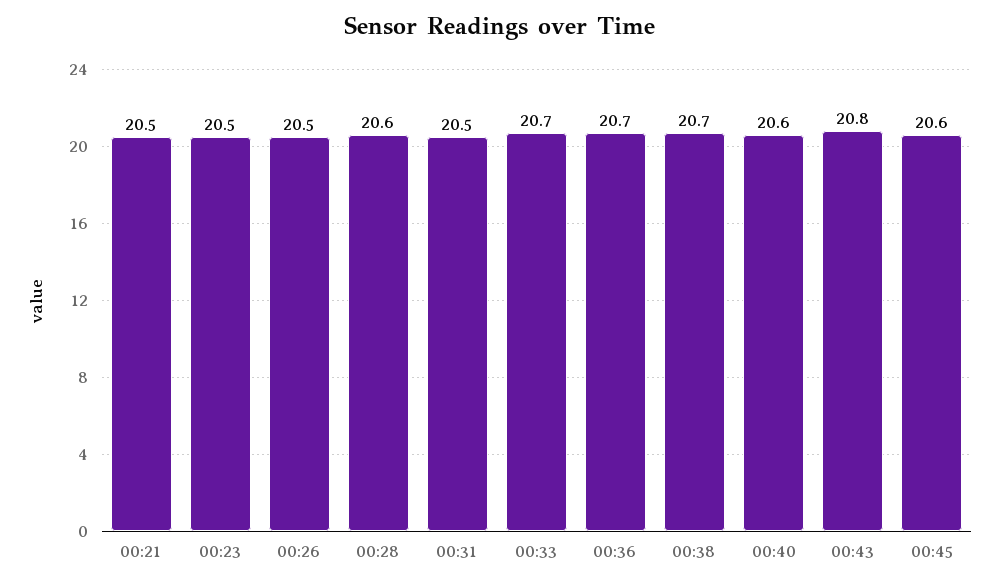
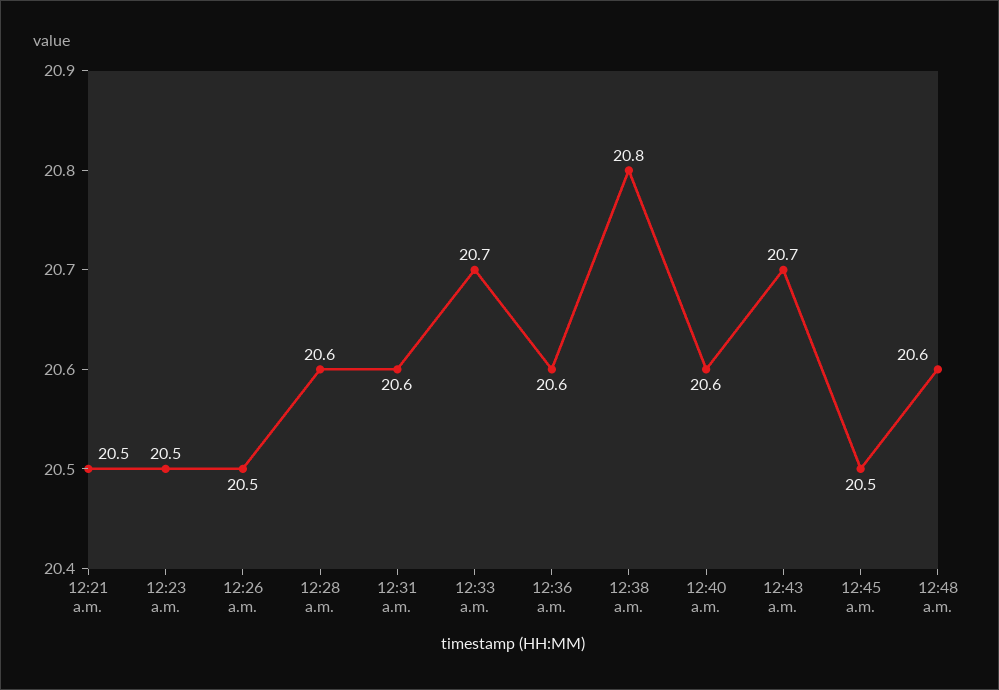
00:31: 20.5 -> 20.6
00:36: 20.7 -> 20.6
00:38: 20.7 -> 20.8
00:43: 20.8 -> 20.7
00:45: 20.6 -> 20.5
12:48 a.m.: none -> 20.6

